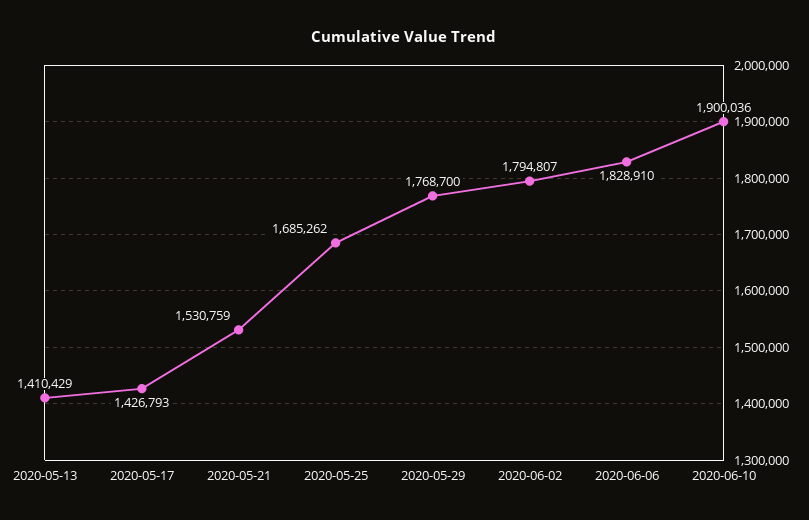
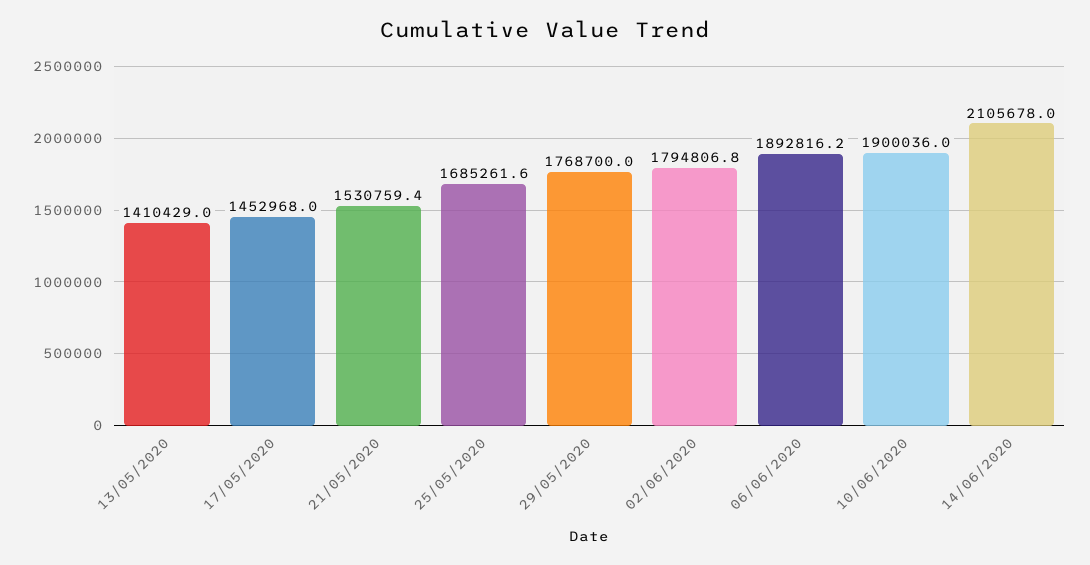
2020-05-17: 1426793 -> 1452968
2020-06-06: 1828910 -> 1892816.2
14/06/2020: none -> 2105678

